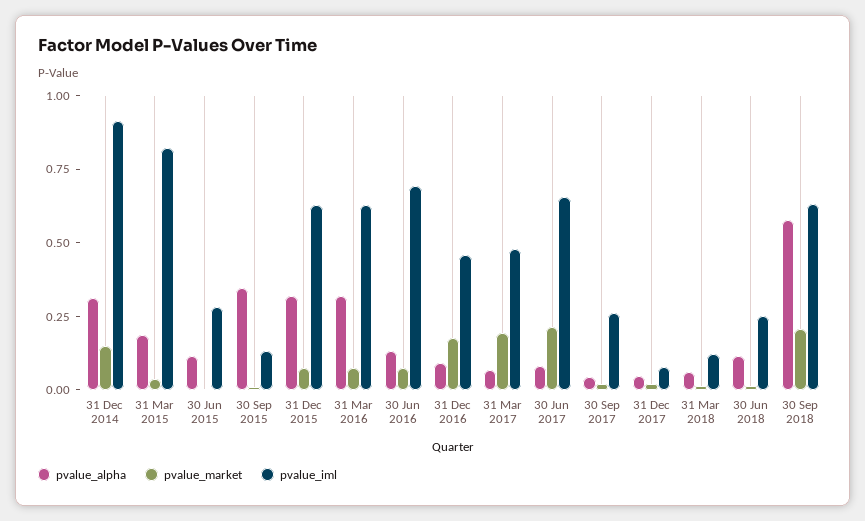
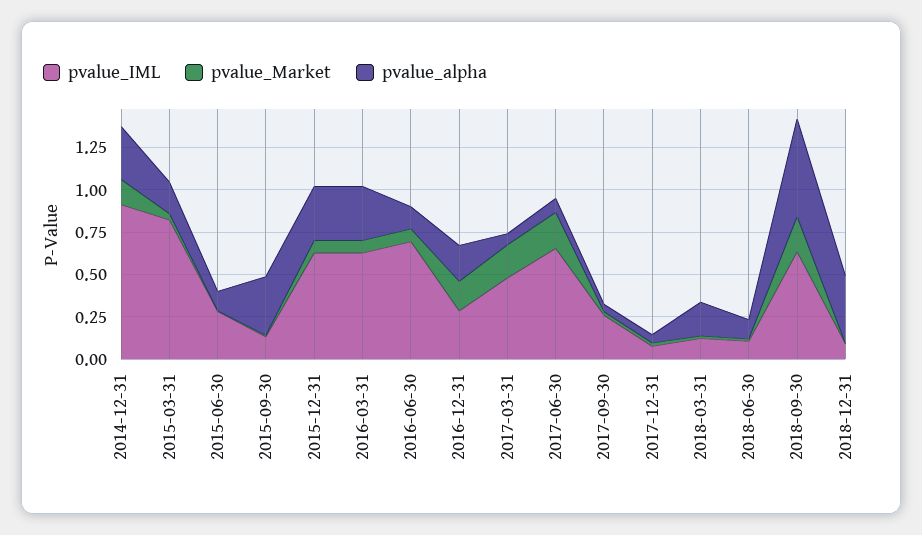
pvalue_alpha, 31 Dec 2016: 0.1 -> 0.2
pvalue_iml, 31 Dec 2016: 0.45 -> 0.3
pvalue_alpha, 31 Mar 2018: 0.05 -> 0.2
pvalue_iml, 30 Jun 2018: 0.25 -> 0.1
pvalue_iml, 2018-12-31: none -> 0.1
pvalue_market, 2018-12-31: none -> 0
pvalue_alpha, 2018-12-31: none -> 0.4

